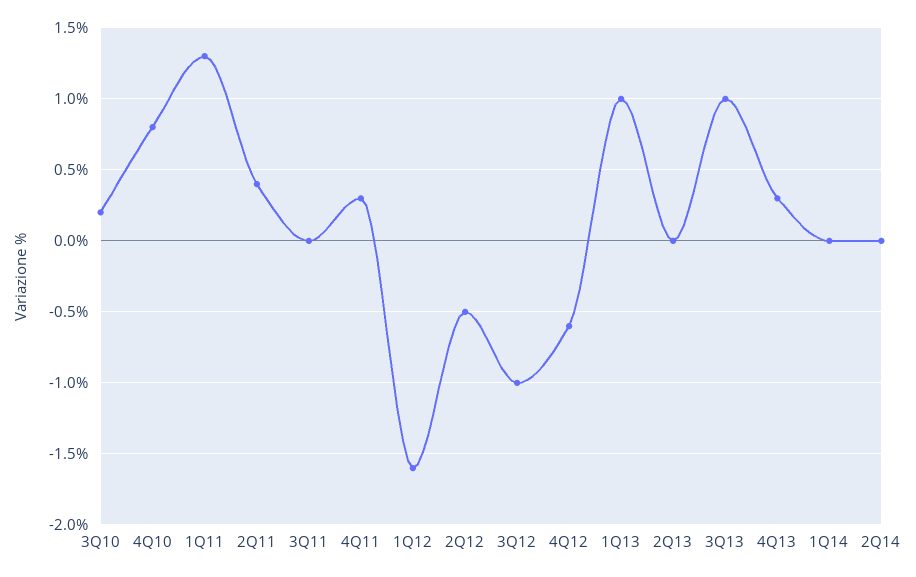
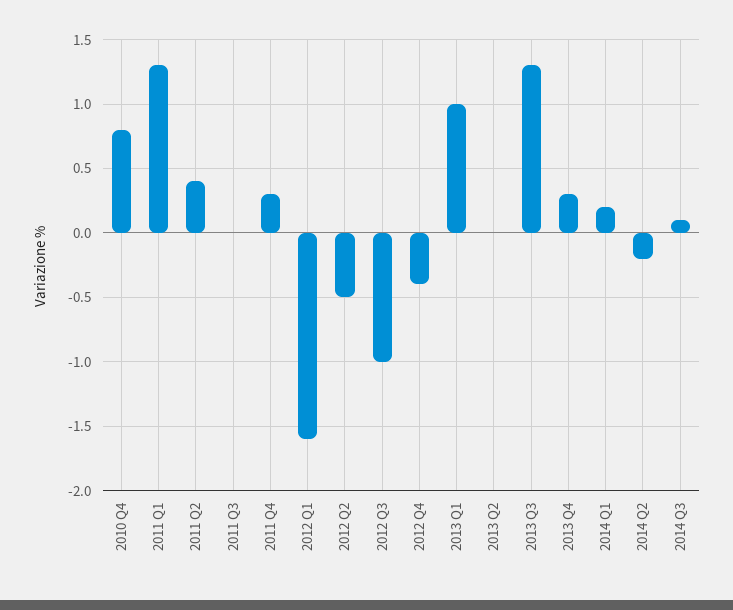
3Q10: 0.2 -> none
4Q12: -0.6 -> -0.4
3Q13: 1 -> 1.3
1Q14: 0 -> 0.2
2Q14: 0 -> -0.2
2014 Q3: none -> 0.1

